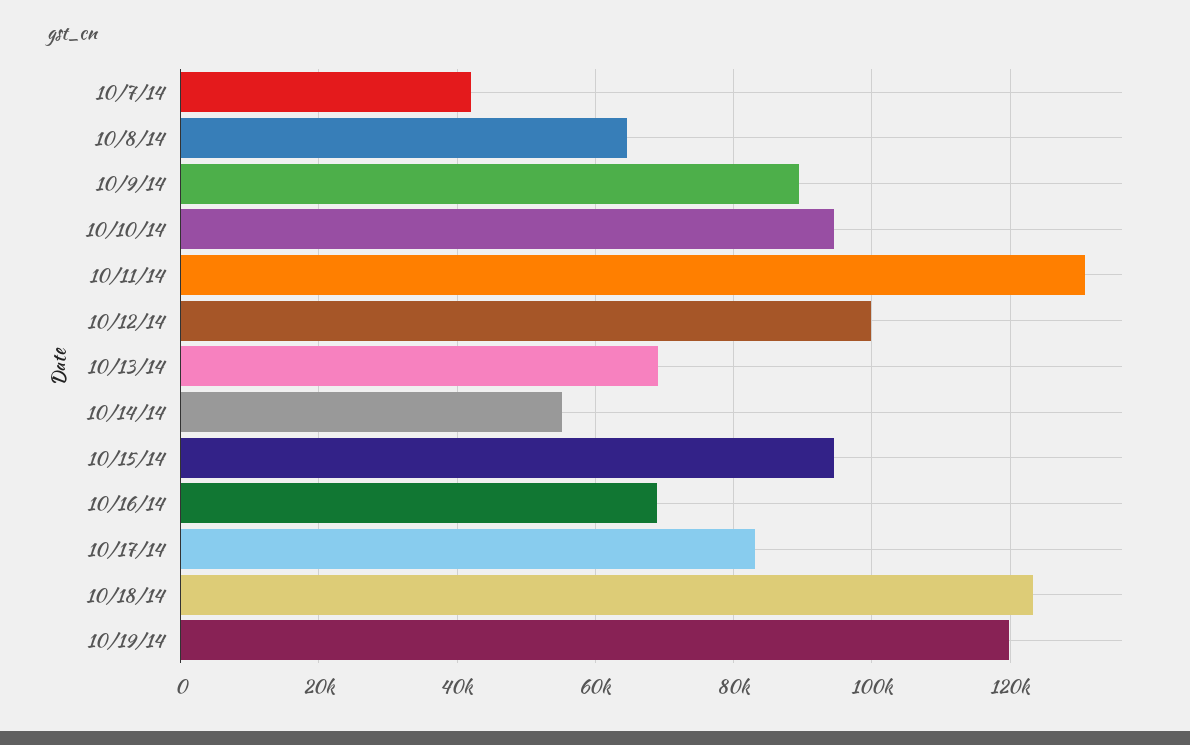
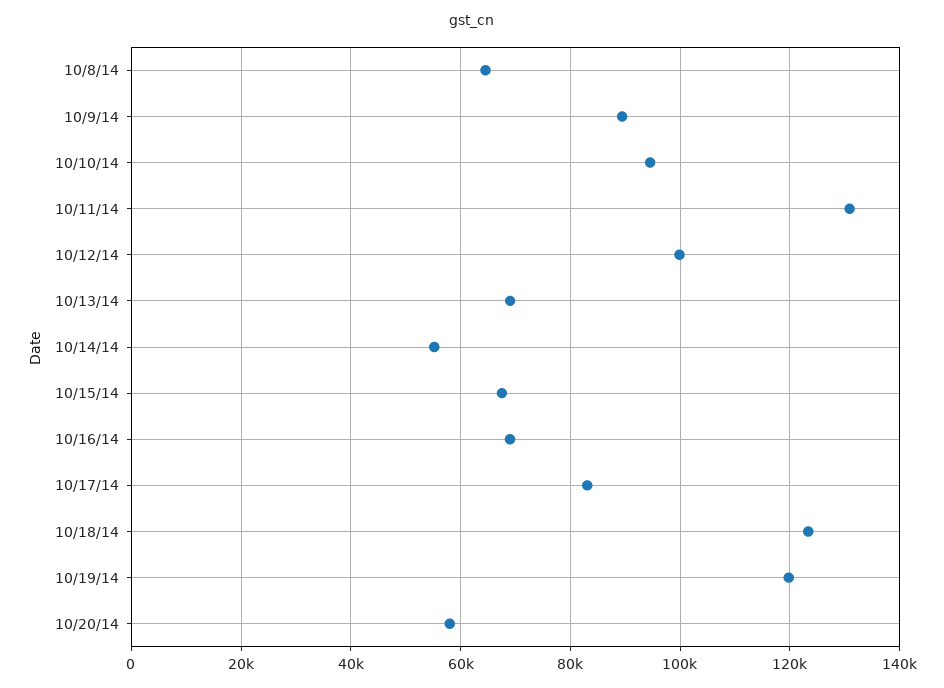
10/7/14: 42000 -> none
10/15/14: 94000 -> 68000
10/20/14: none -> 58000

